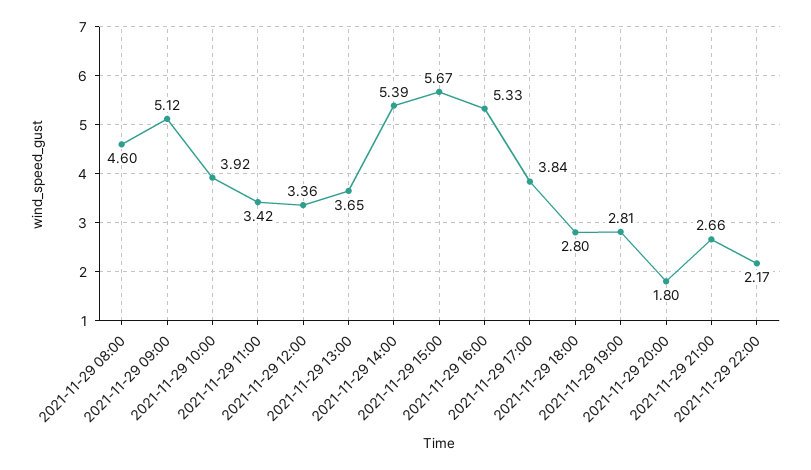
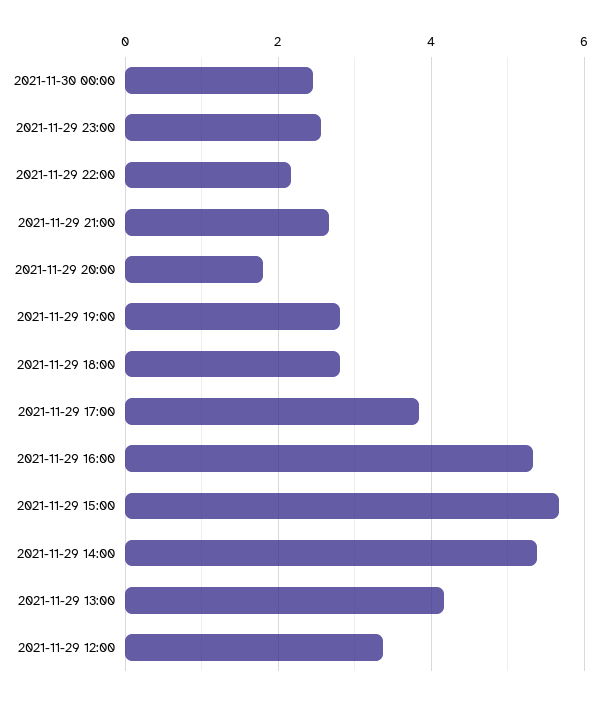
2021-11-29 08:00: 4.6 -> none
2021-11-29 09:00: 5.12 -> none
2021-11-29 10:00: 3.92 -> none
2021-11-29 11:00: 3.42 -> none
2021-11-29 13:00: 3.65 -> 4.2
2021-11-30 00:00: none -> 2.4
2021-11-29 23:00: none -> 2.6

